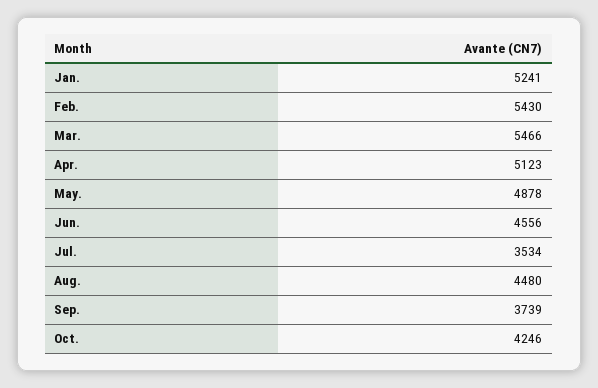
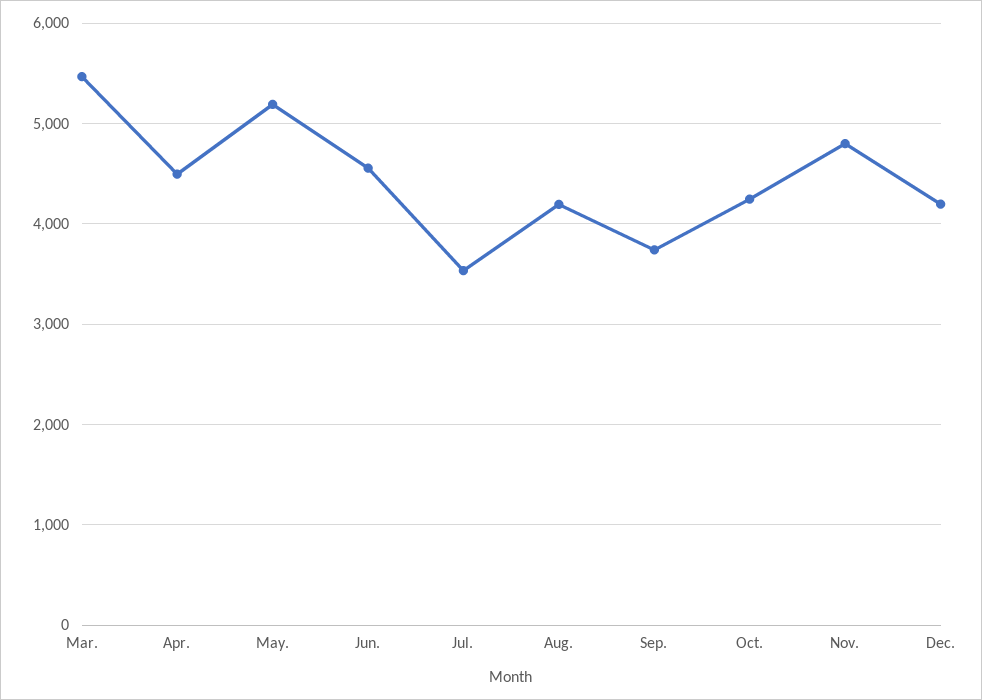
Jan.: 5241 -> none
Feb.: 5430 -> none
Apr.: 5123 -> 4500
May.: 4878 -> 5200
Aug.: 4480 -> 4200
Nov.: none -> 4800
Dec.: none -> 4200

